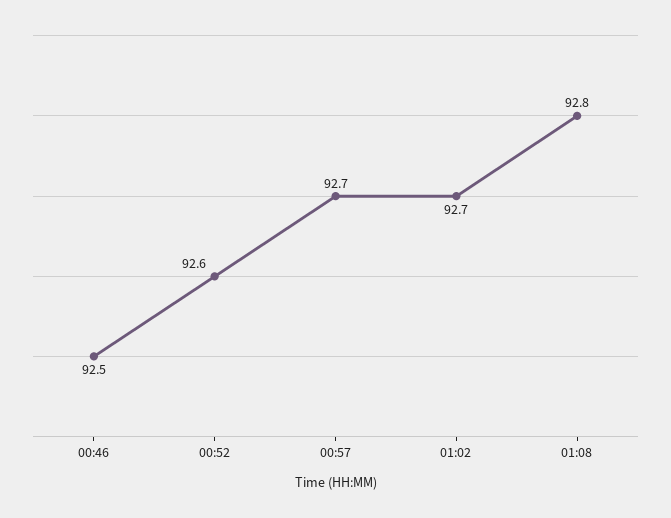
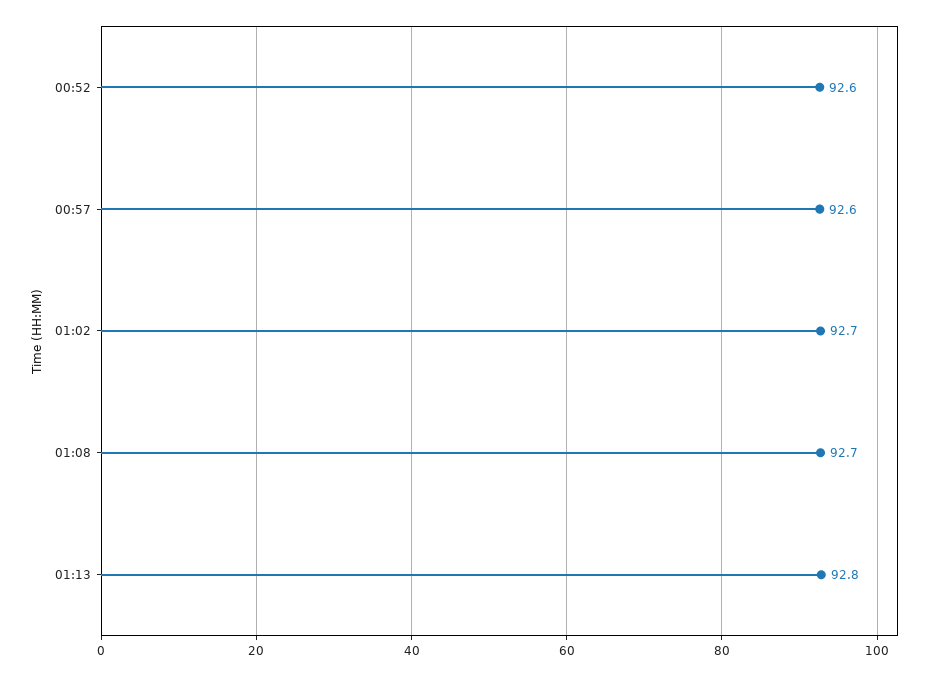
00:46: 92.5 -> none
00:57: 92.7 -> 92.6
01:08: 92.8 -> 92.7
01:13: none -> 92.8

